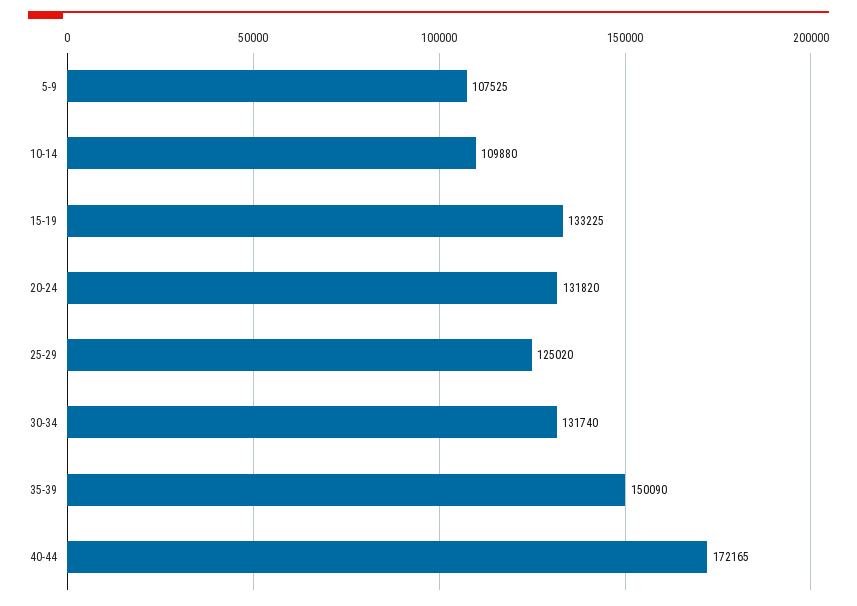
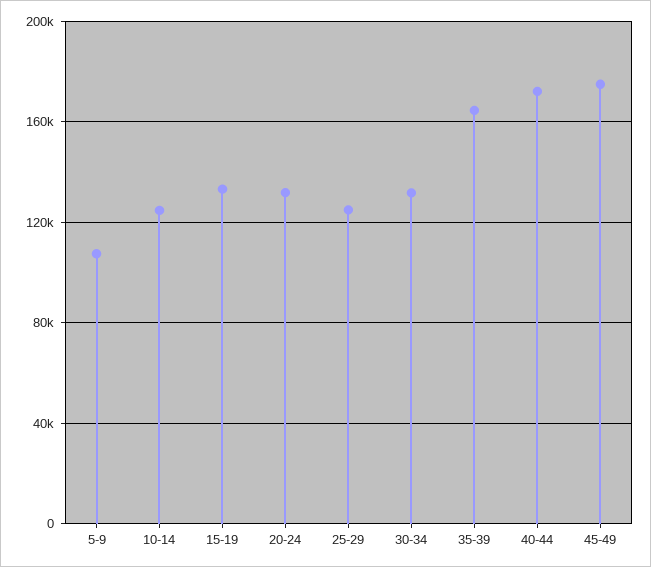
10-14: 109880 -> 125000
35-39: 150090 -> 165000
45-49: none -> 175000

